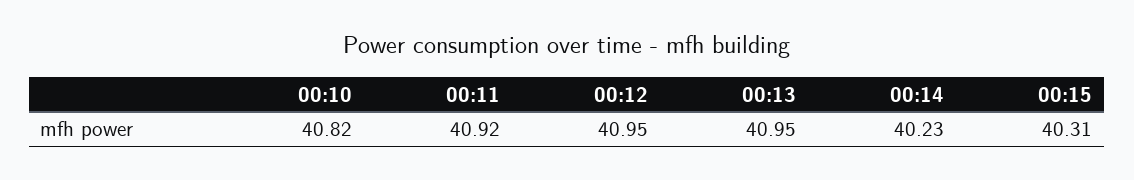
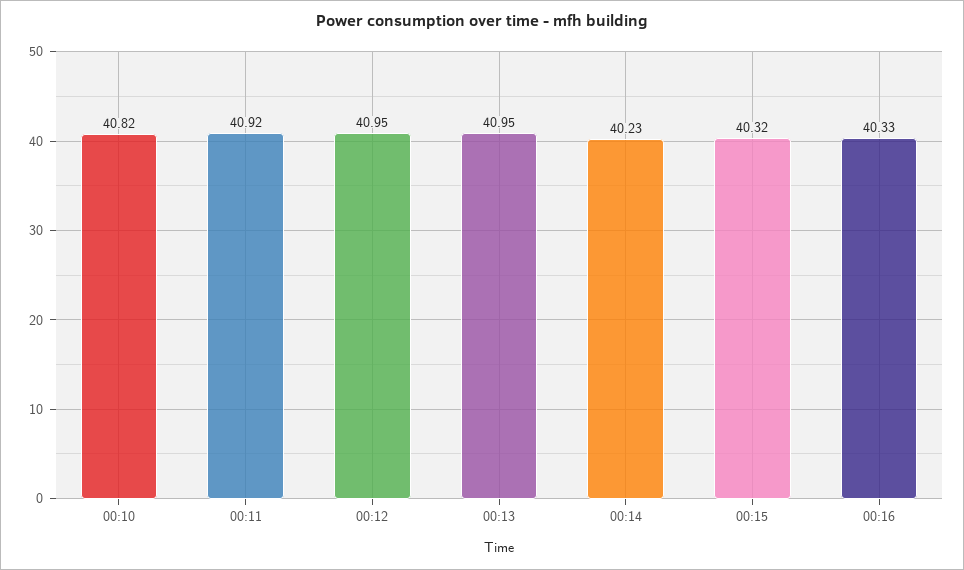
00:15: 40.31 -> 40.32
00:16: none -> 40.33

